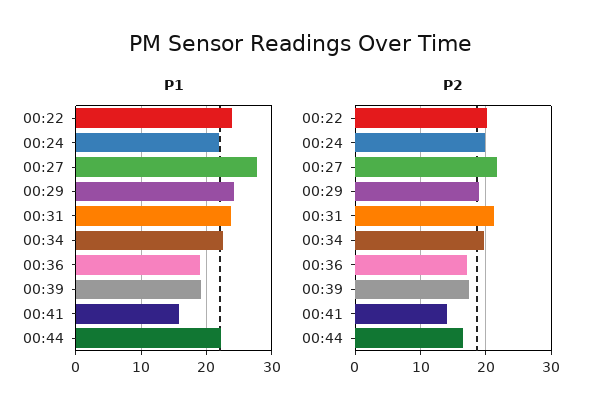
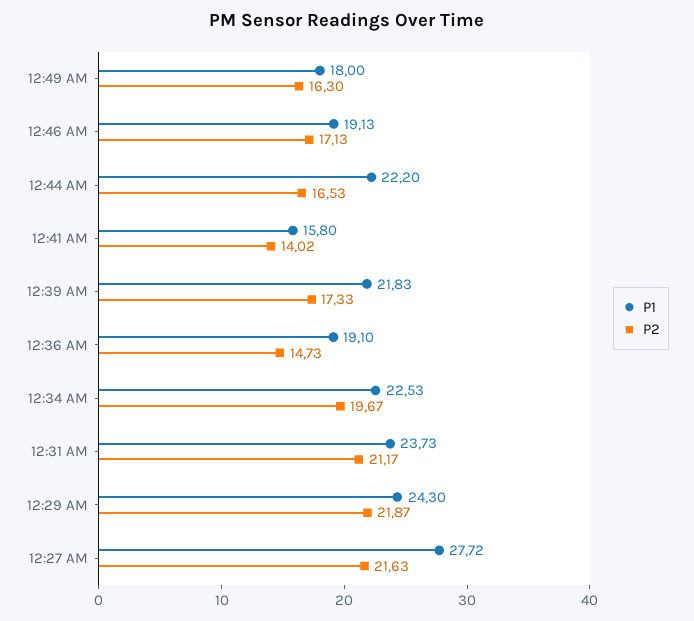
P1, 00:22: 24 -> none
P1, 00:24: 22 -> none
P1, 00:39: 19 -> 21.83
P2, 00:22: 20 -> none
P2, 00:24: 20 -> none
P2, 00:29: 19 -> 21.87
P2, 00:36: 17 -> 14.73
P1, 12:49 AM: none -> 18
P2, 12:49 AM: none -> 16.3
P1, 12:46 AM: none -> 19.13
P2, 12:46 AM: none -> 17.13

